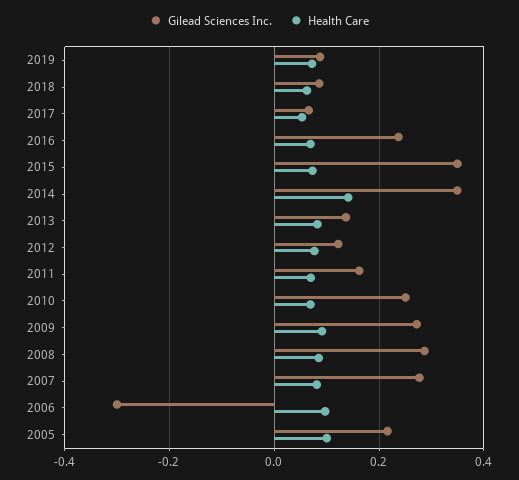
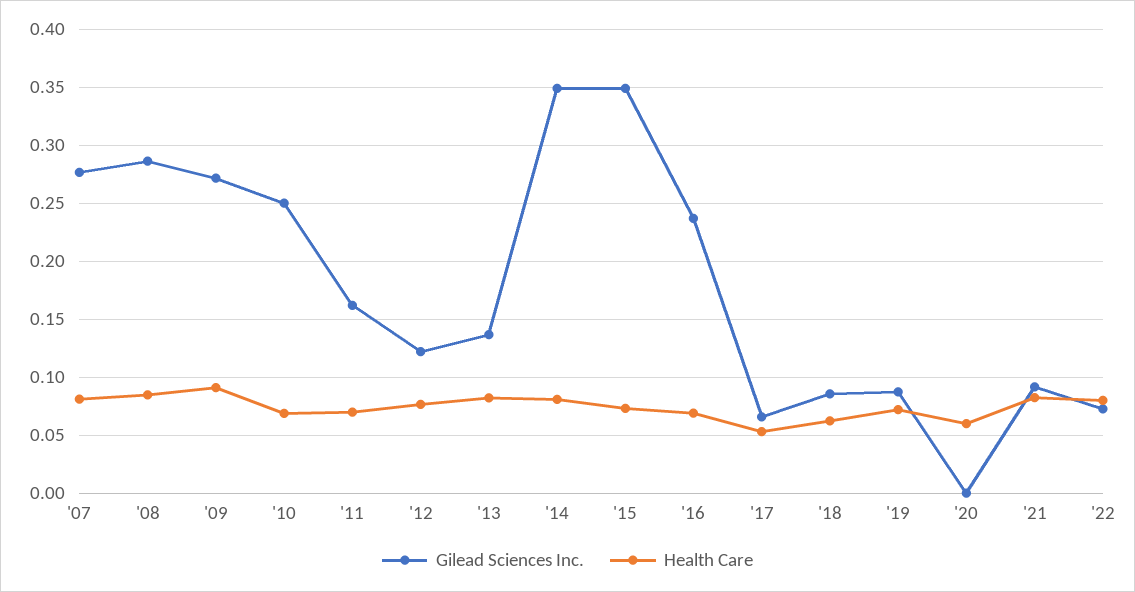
Health Care, 2014: 0.14 -> 0.08
Gilead Sciences Inc., 2006: -0.3 -> none
Health Care, 2006: 0.1 -> none
Gilead Sciences Inc., 2005: 0.22 -> none
Health Care, 2005: 0.1 -> none
Gilead Sciences Inc., '20: none -> 0
Health Care, '20: none -> 0.06
Gilead Sciences Inc., '21: none -> 0.09
Health Care, '21: none -> 0.08
Gilead Sciences Inc., '22: none -> 0.07
Health Care, '22: none -> 0.08

